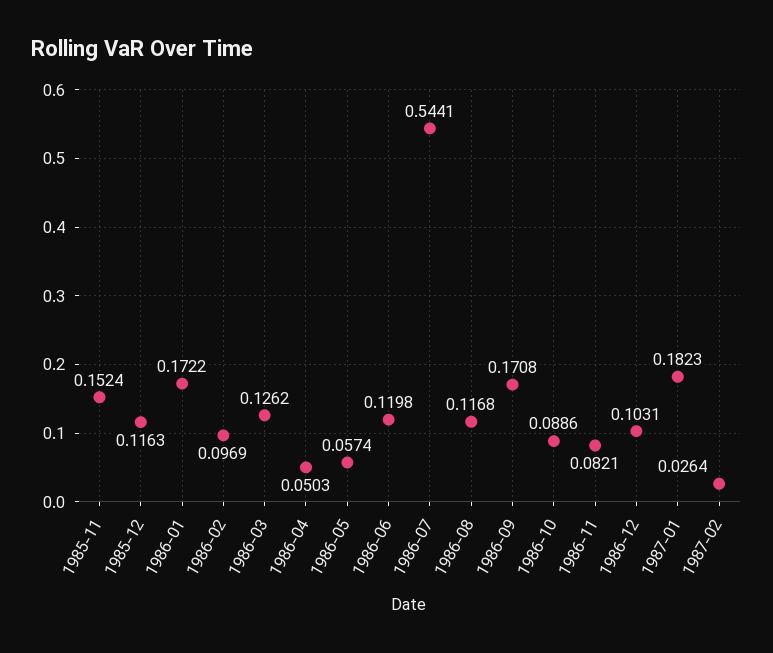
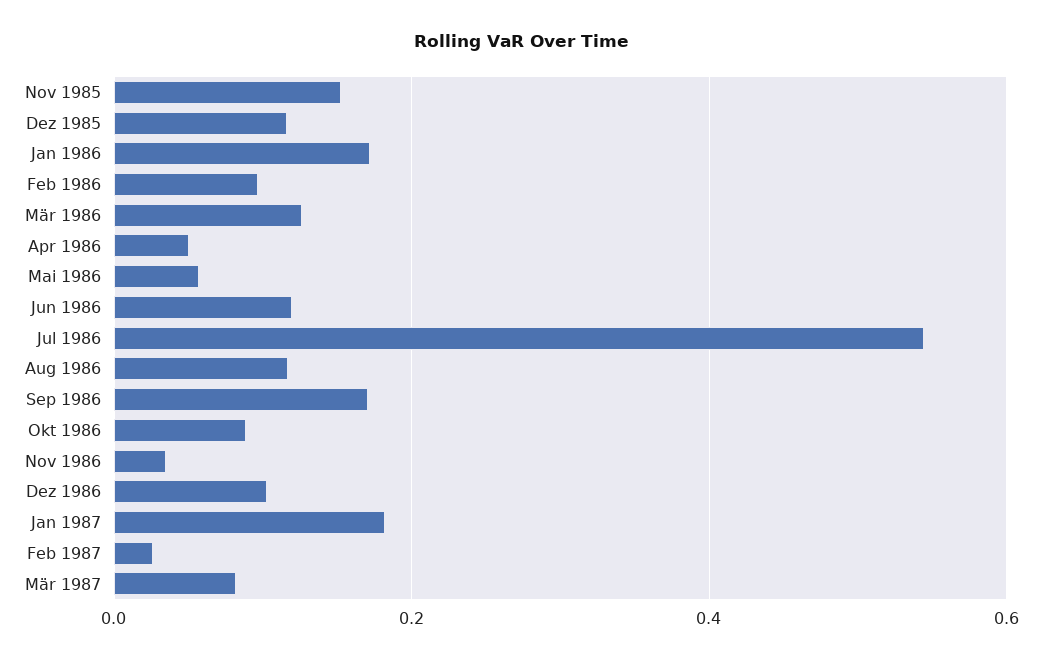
1986-11: 0.0821 -> 0.04
Mär 1987: none -> 0.08

